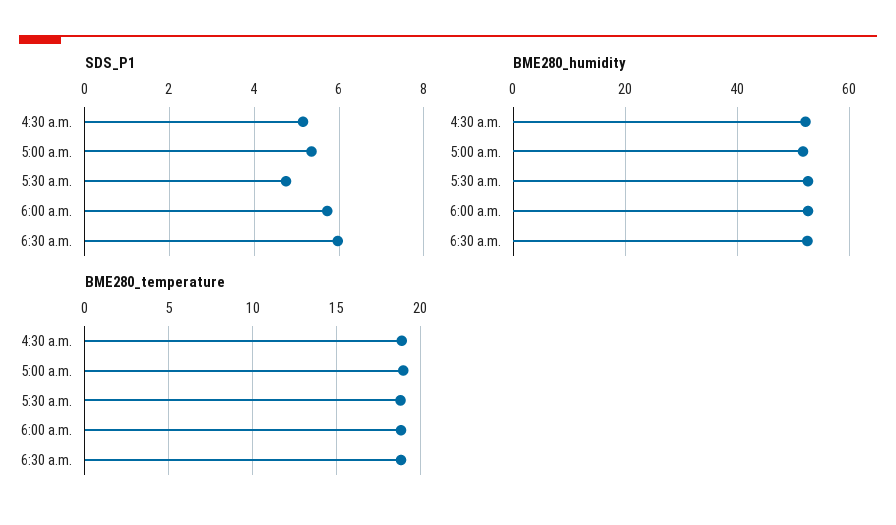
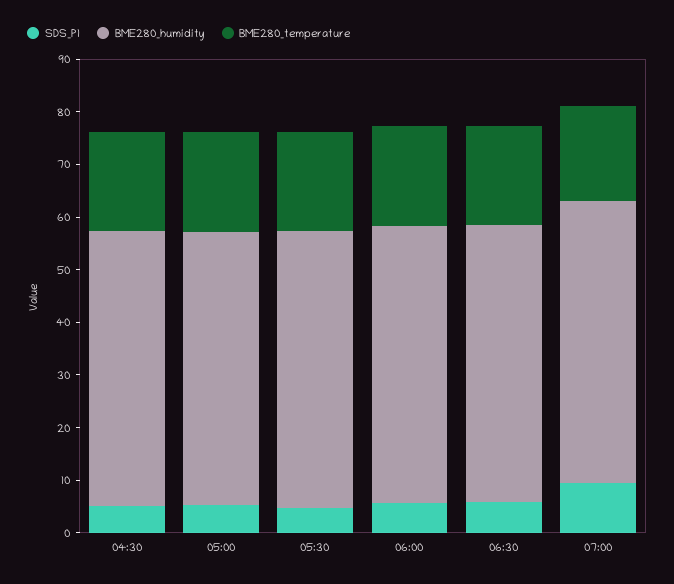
SDS_P1, 07:00: none -> 10
BME280_humidity, 07:00: none -> 54
BME280_temperature, 07:00: none -> 18

